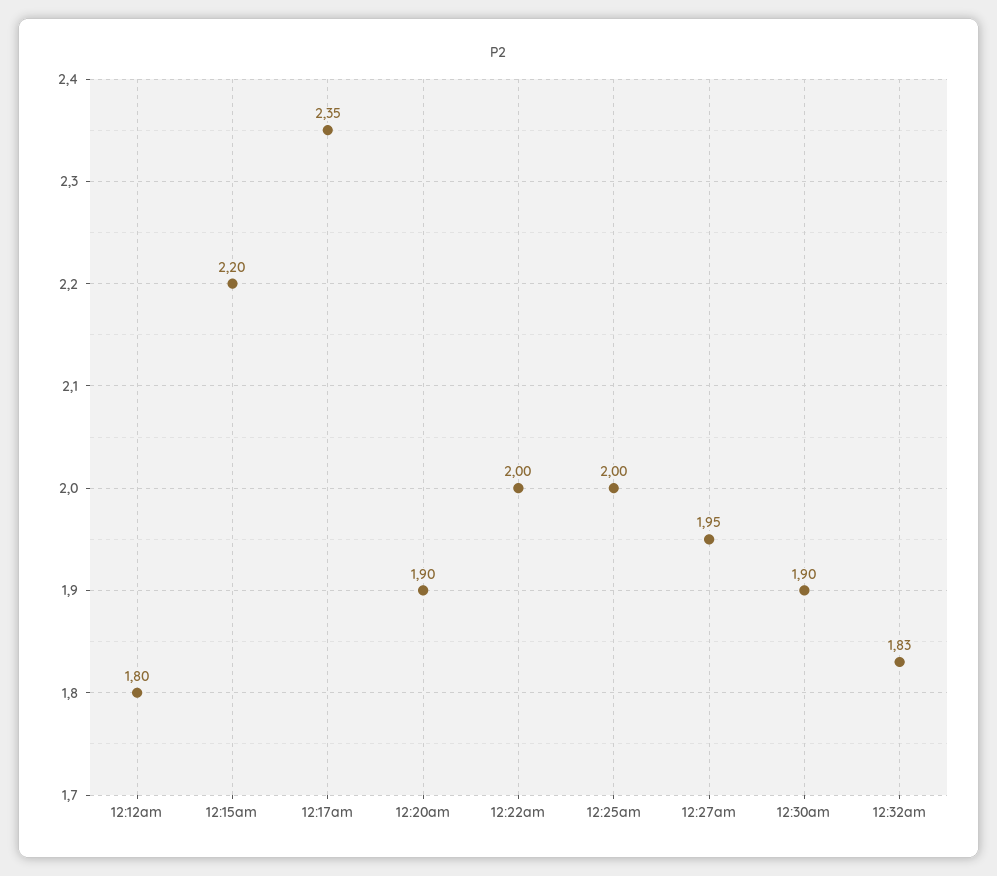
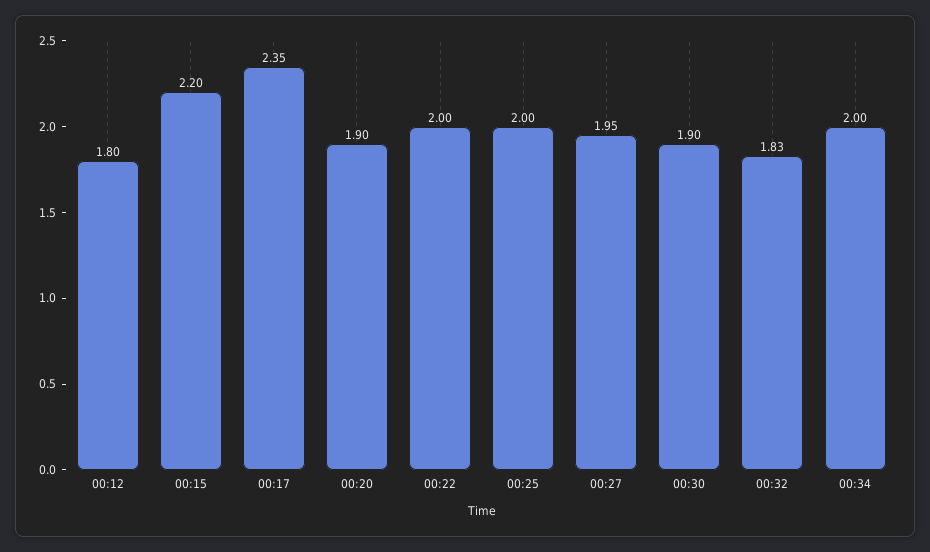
00:34: none -> 2

